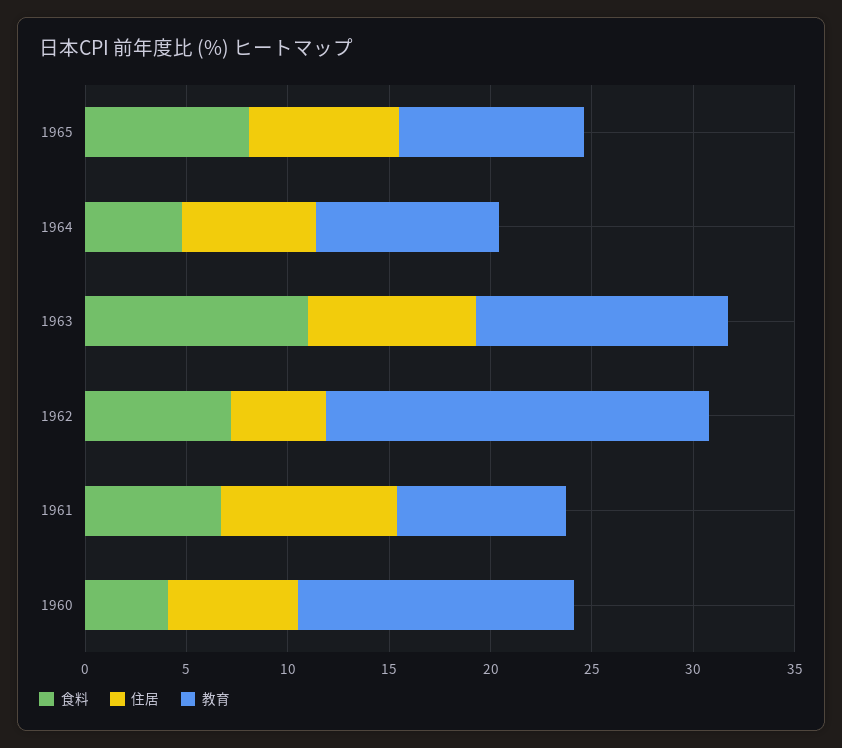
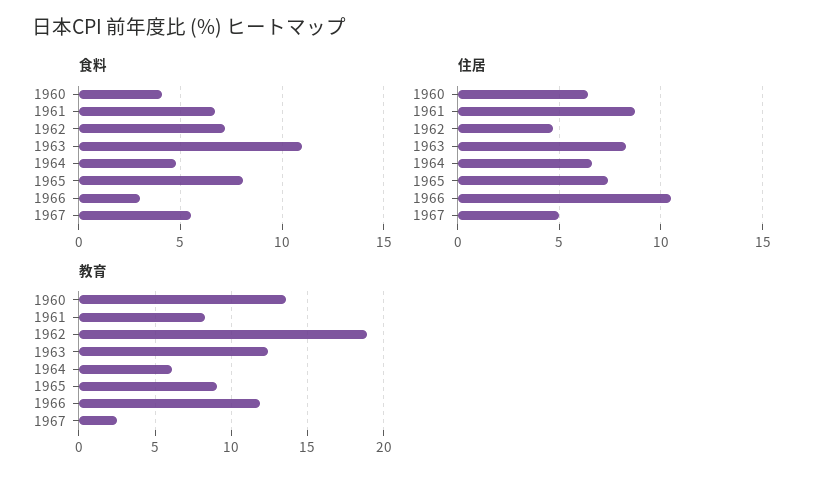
教育, 1964: 9 -> 6
食料, 1966: none -> 3
食料, 1967: none -> 5.5
住居, 1966: none -> 10.5
住居, 1967: none -> 5
教育, 1966: none -> 12
教育, 1967: none -> 2.5

